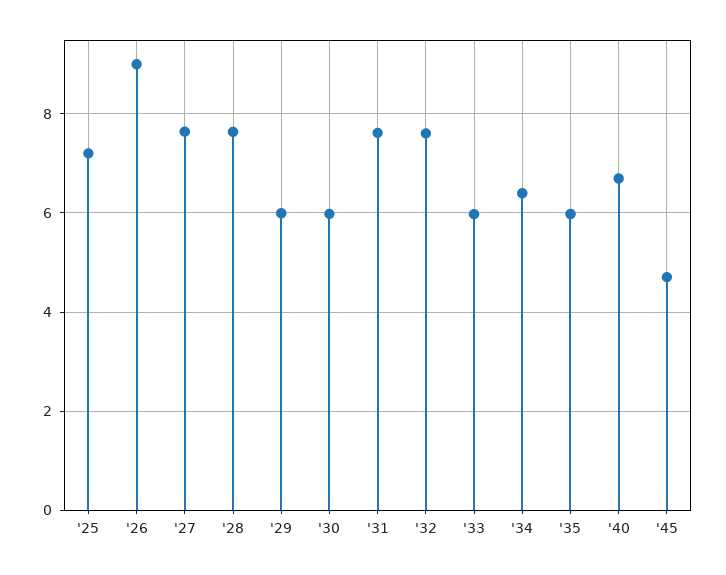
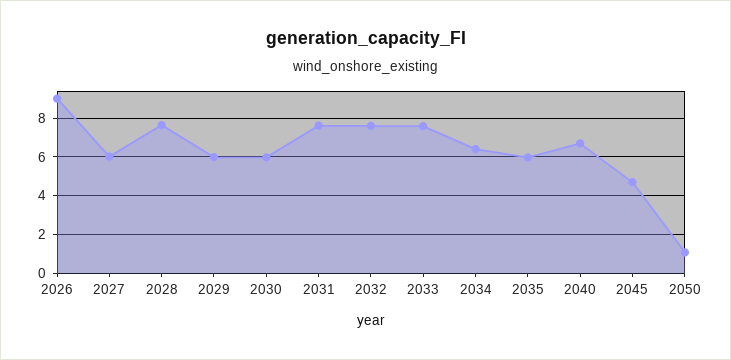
'25: 7.2 -> none
'27: 7.6 -> 6
'33: 6 -> 7.5
2050: none -> 1

